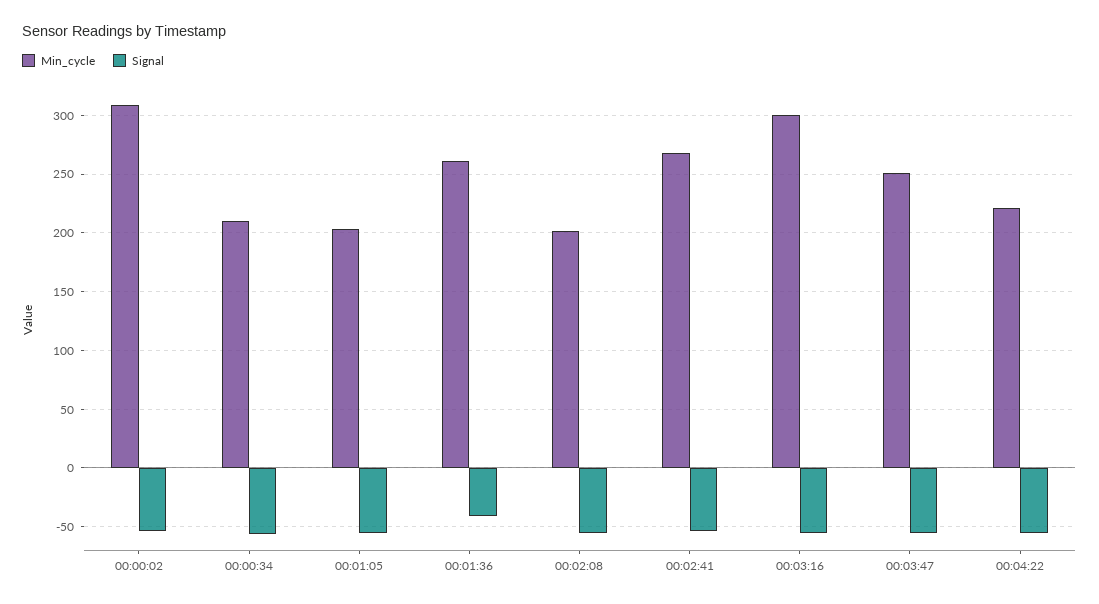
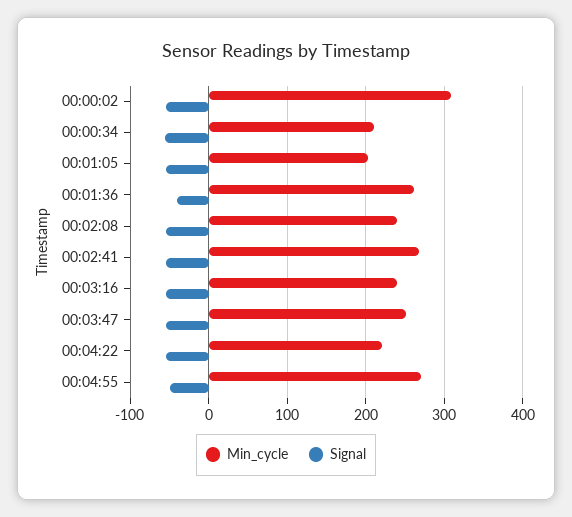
Min_cycle, 00:02:08: 200 -> 240
Min_cycle, 00:03:16: 300 -> 240
Min_cycle, 00:04:55: none -> 270
Signal, 00:04:55: none -> -50

